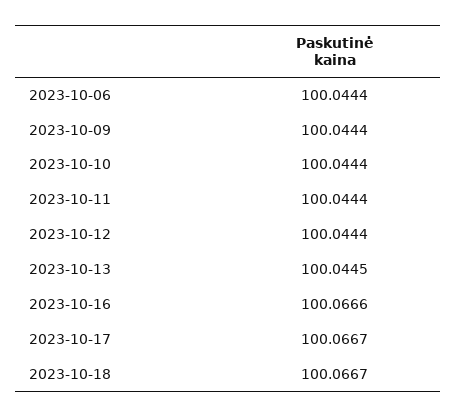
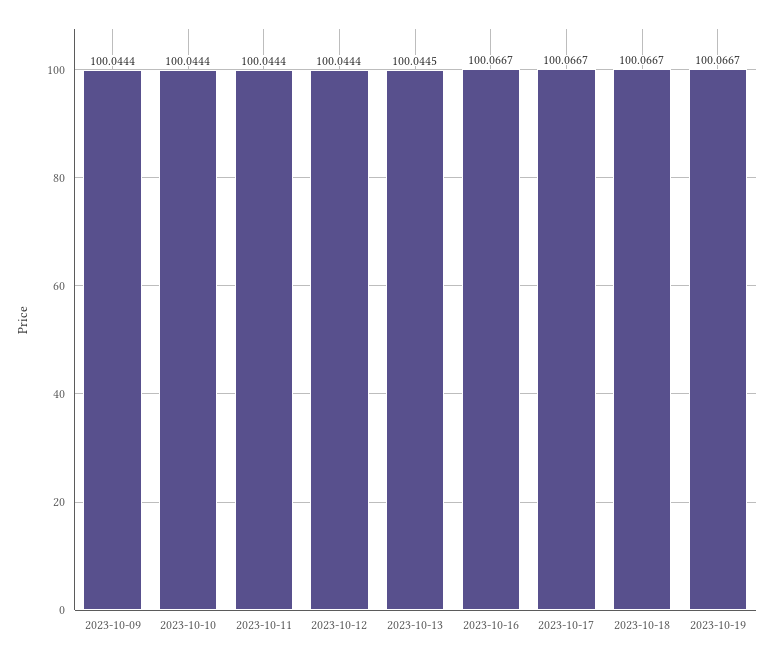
2023-10-06: 100.0444 -> none
2023-10-16: 100.0666 -> 100.0667
2023-10-19: none -> 100.0667

